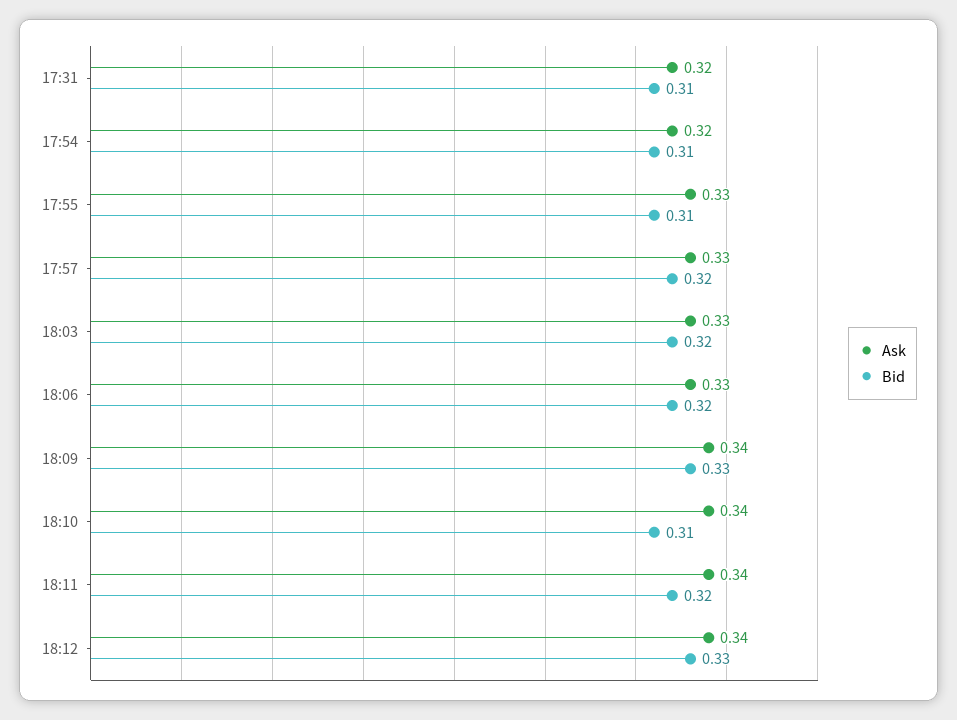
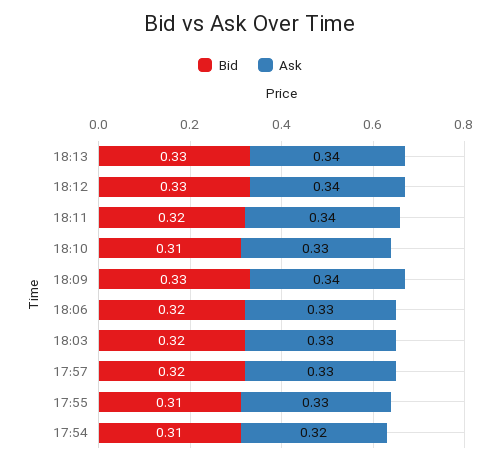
Ask, 17:31: 0.32 -> none
Bid, 17:31: 0.31 -> none
Ask, 18:10: 0.34 -> 0.33
Bid, 18:13: none -> 0.33
Ask, 18:13: none -> 0.34

